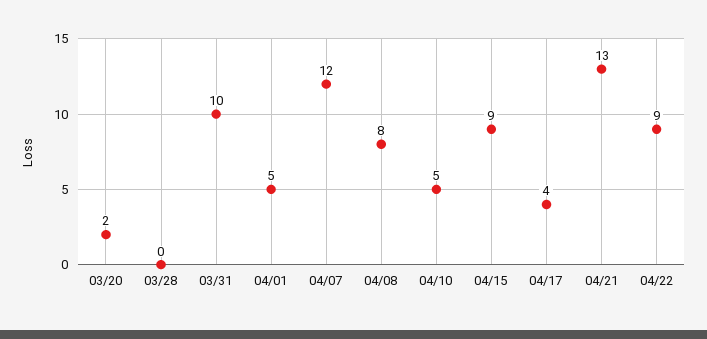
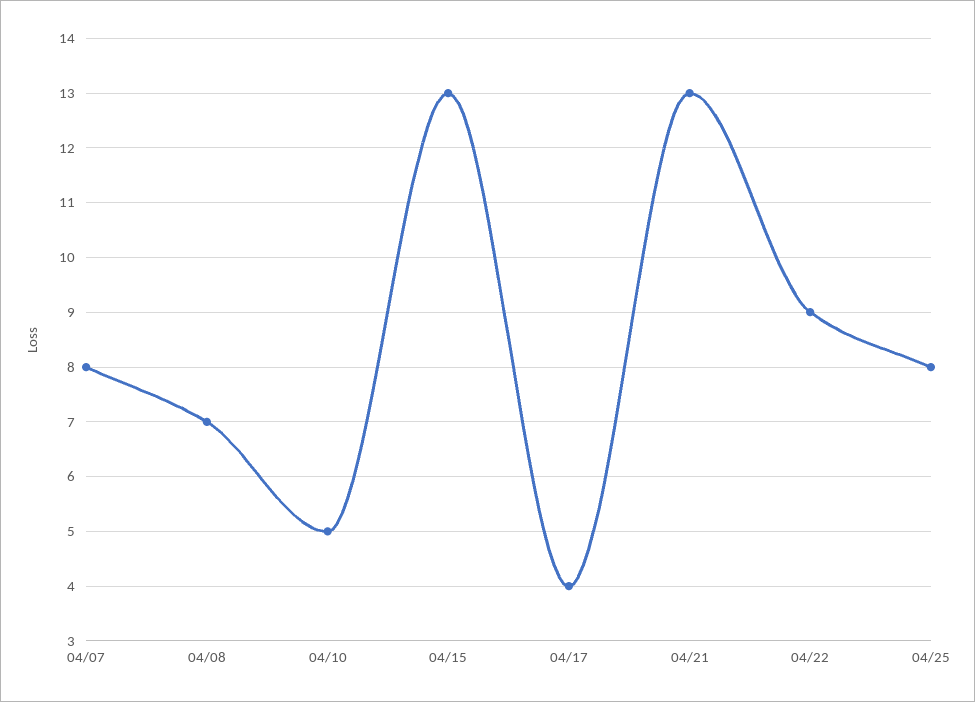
03/20: 2 -> none
03/28: 0 -> none
03/31: 10 -> none
04/01: 5 -> none
04/07: 12 -> 8
04/08: 8 -> 7
04/15: 9 -> 13
04/25: none -> 8

